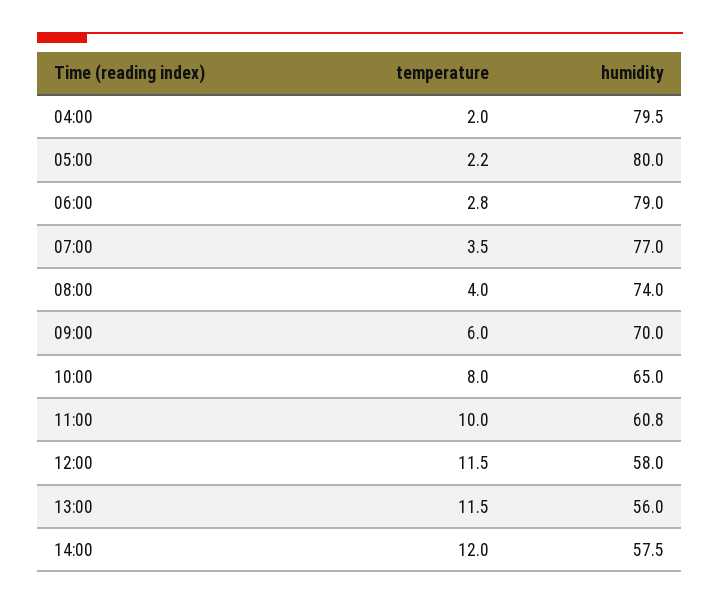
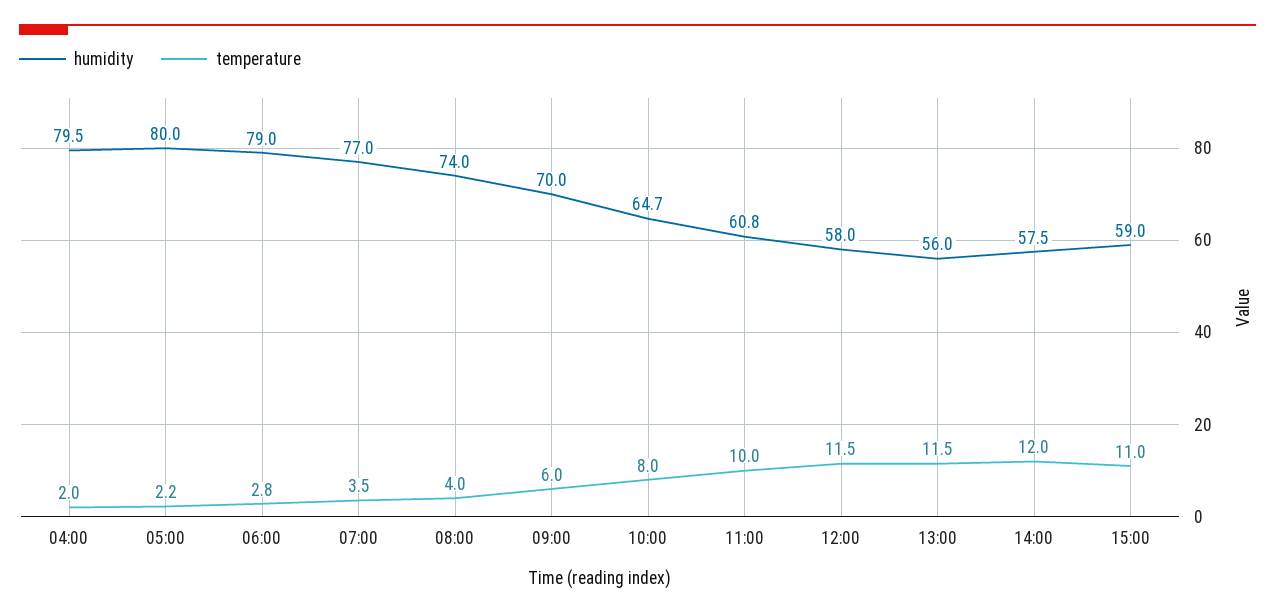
humidity, 10:00: 65 -> 64.7
humidity, 15:00: none -> 59
temperature, 15:00: none -> 11

